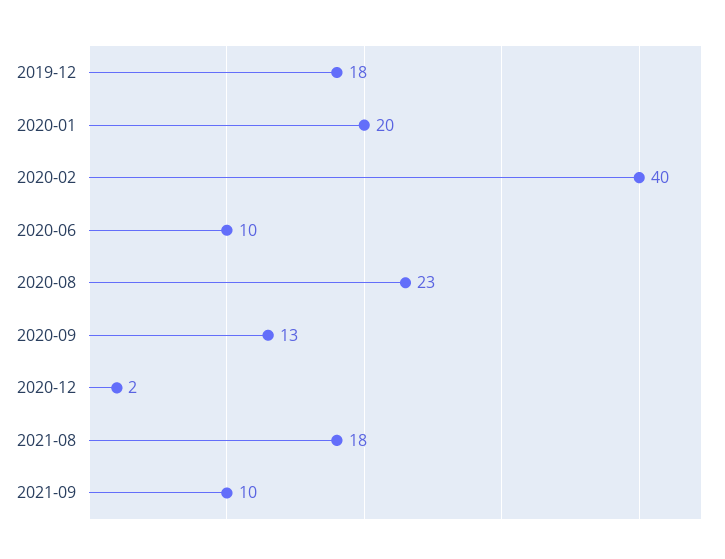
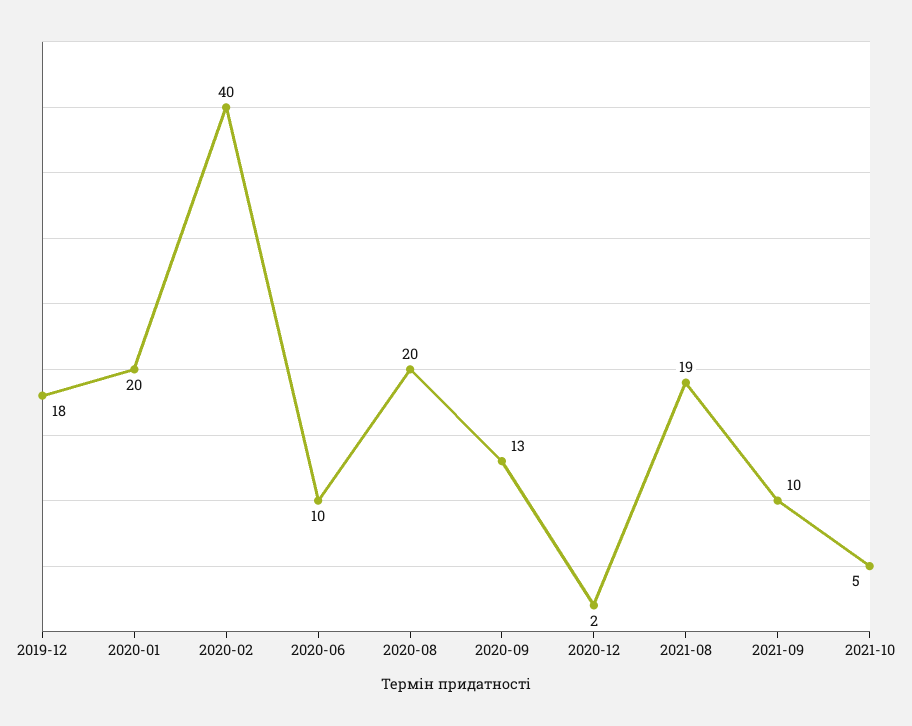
2020-08: 23 -> 20
2021-08: 18 -> 19
2021-10: none -> 5

